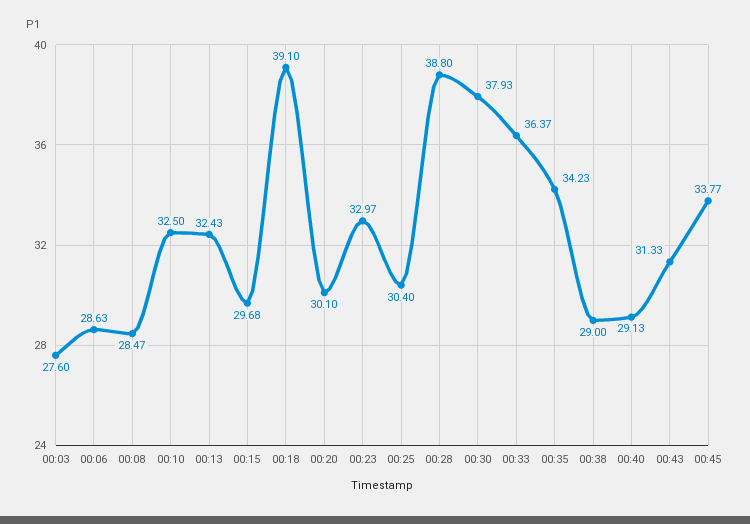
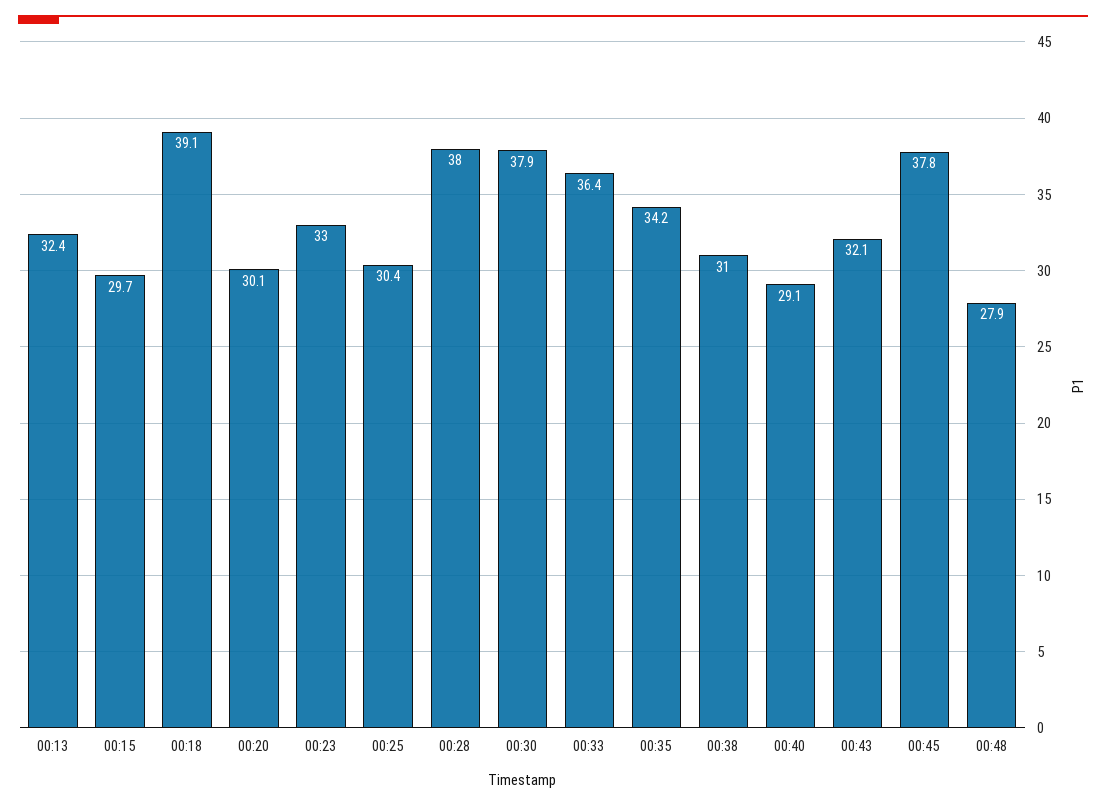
00:03: 27.6 -> none
00:06: 28.63 -> none
00:08: 28.47 -> none
00:10: 32.5 -> none
00:28: 38.8 -> 38
00:38: 29 -> 31
00:43: 31.33 -> 32.1
00:45: 33.77 -> 37.8
00:48: none -> 27.9

